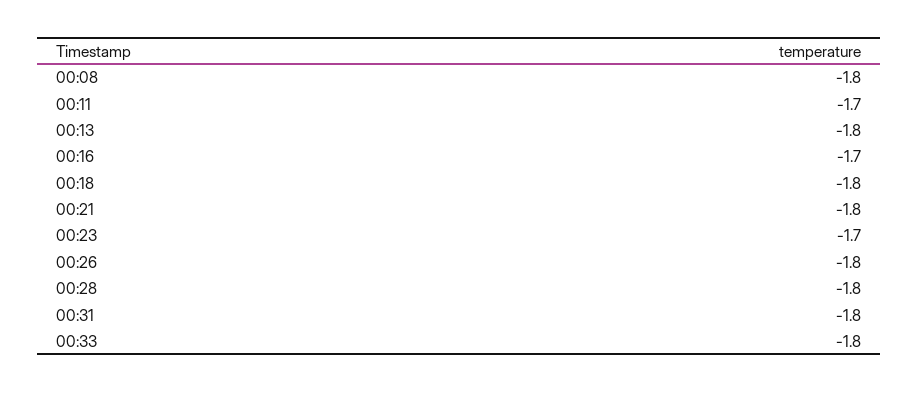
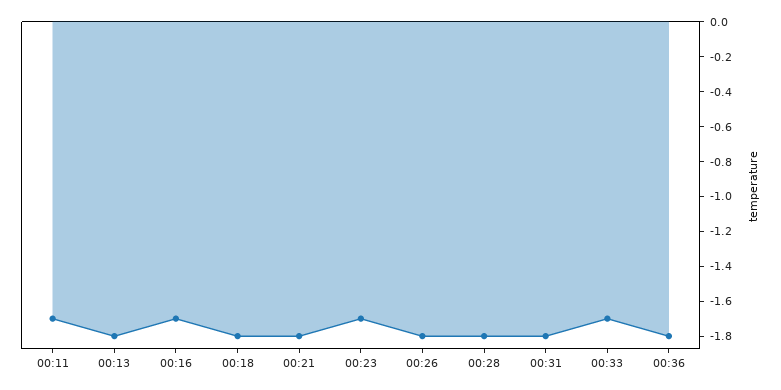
00:08: -1.8 -> none
00:33: -1.8 -> -1.7
00:36: none -> -1.8

